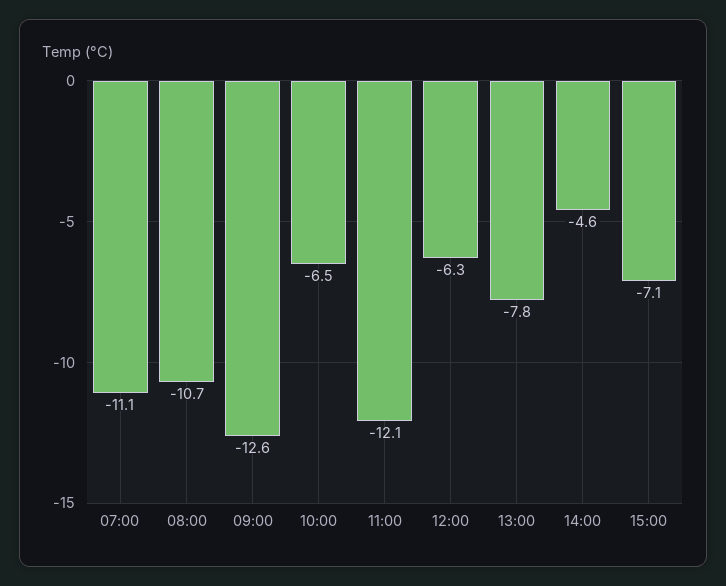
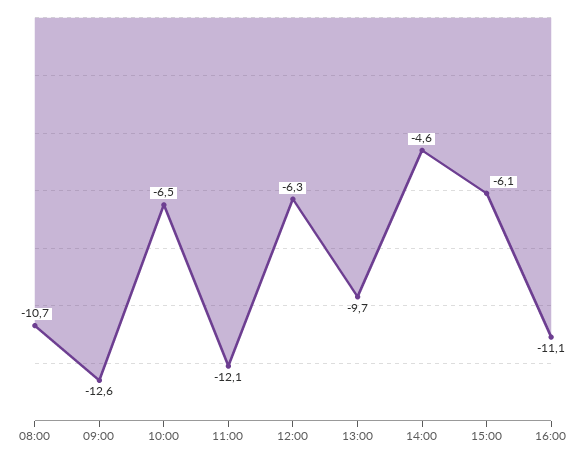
07:00: -11.1 -> none
13:00: -7.8 -> -9.7
15:00: -7.1 -> -6.1
16:00: none -> -11.1

